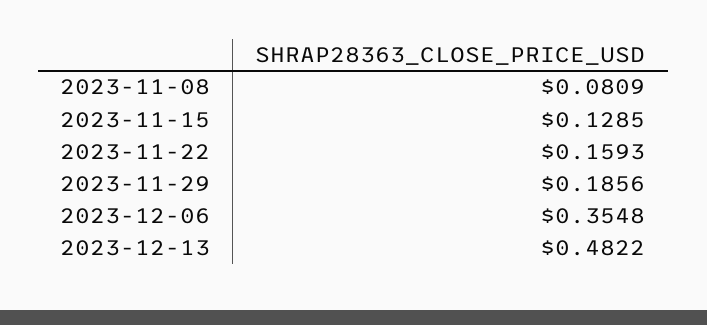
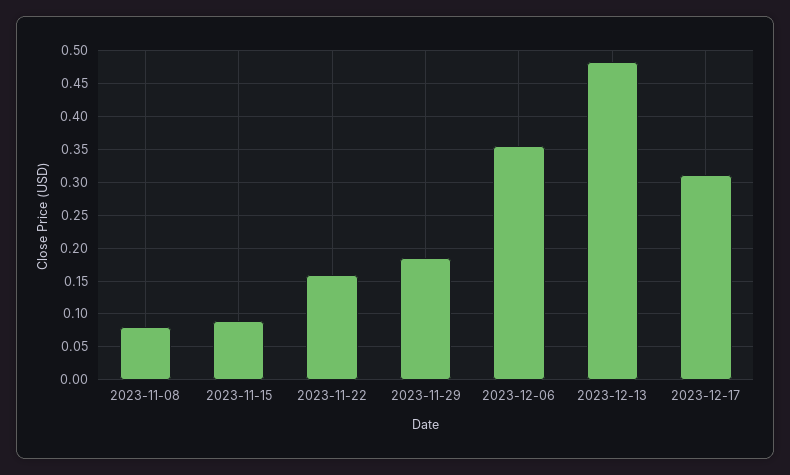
2023-11-15: 0.1285 -> 0.09
2023-12-17: none -> 0.31

